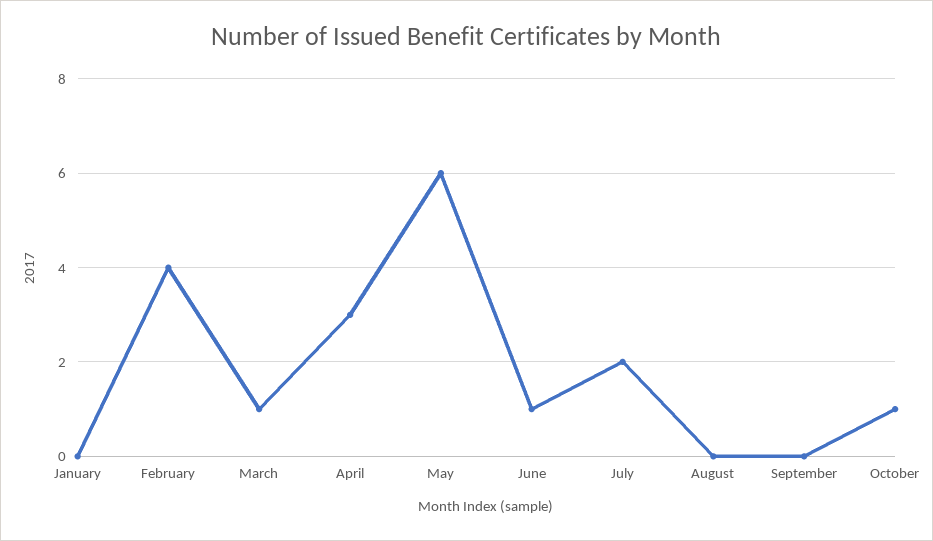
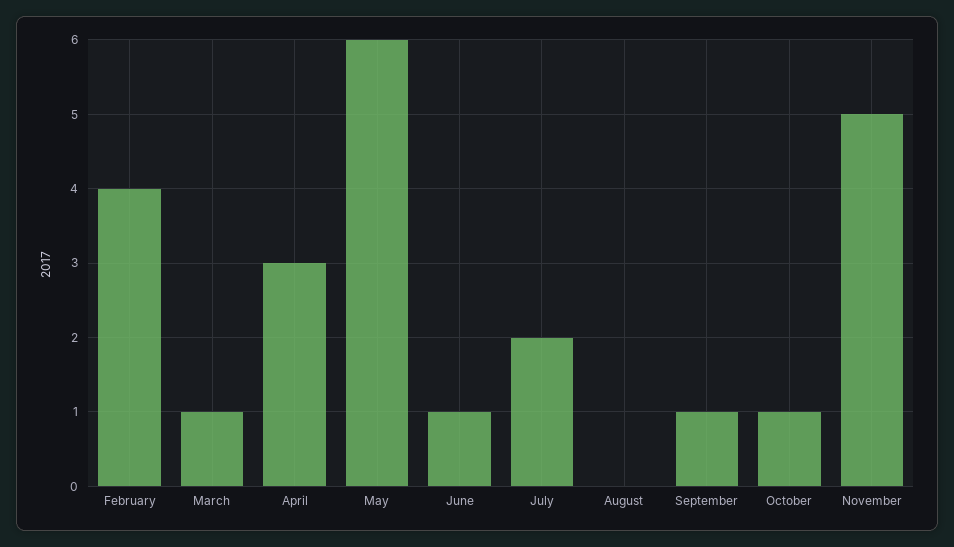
January: 0 -> none
September: 0 -> 1
November: none -> 5

